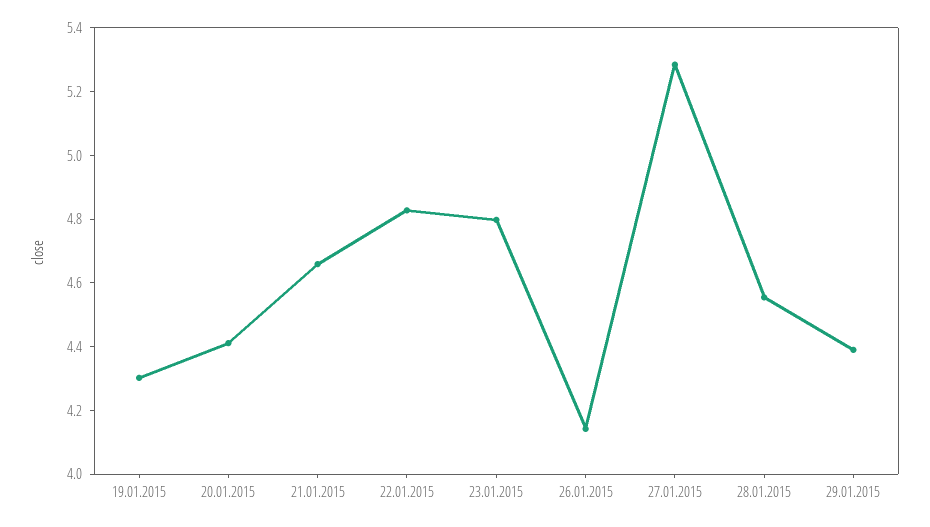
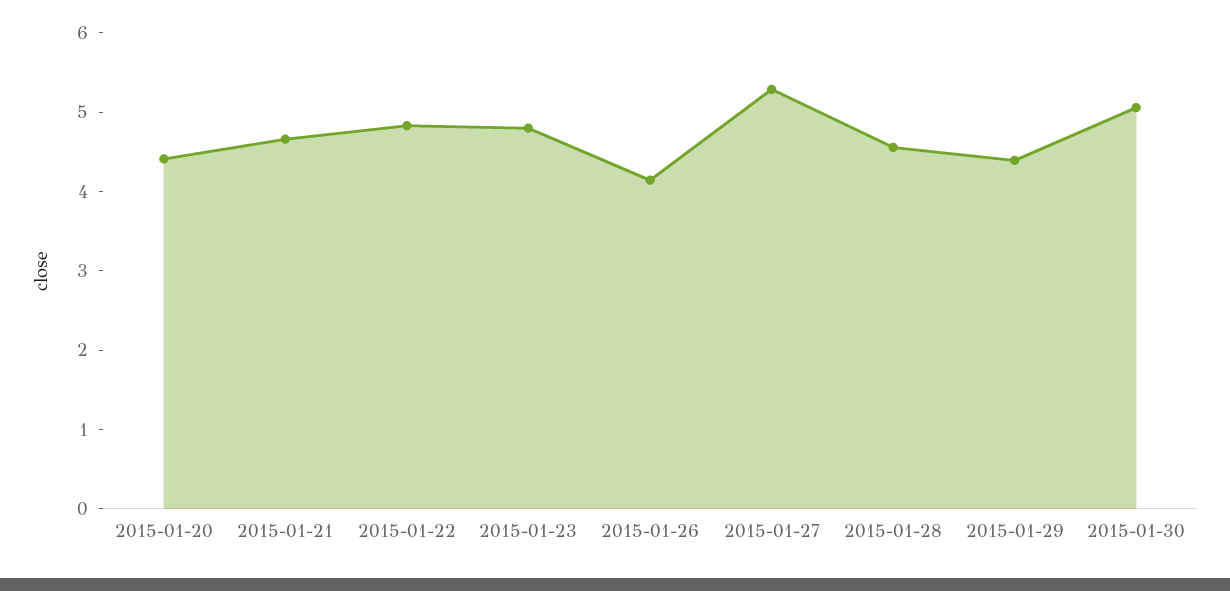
19.01.2015: 4.3 -> none
2015-01-30: none -> 5

